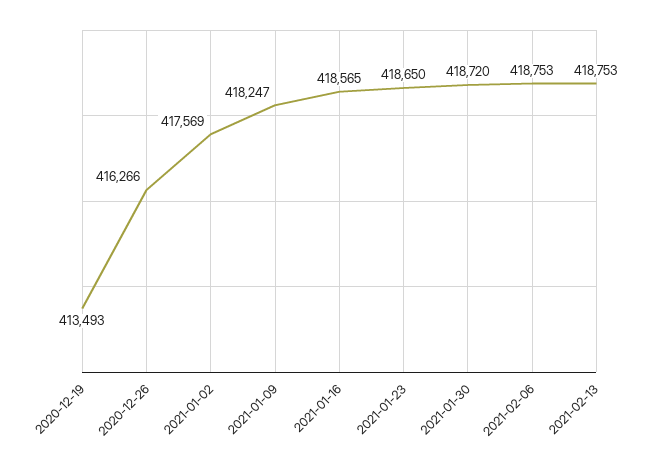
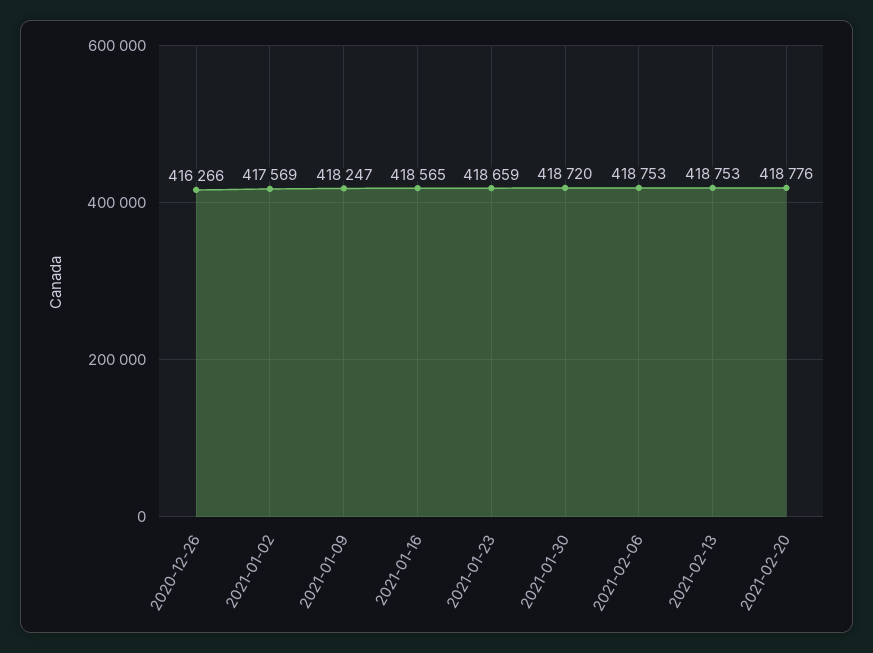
2020-12-19: 413493 -> none
2021-01-23: 418650 -> 418659
2021-02-20: none -> 418776

